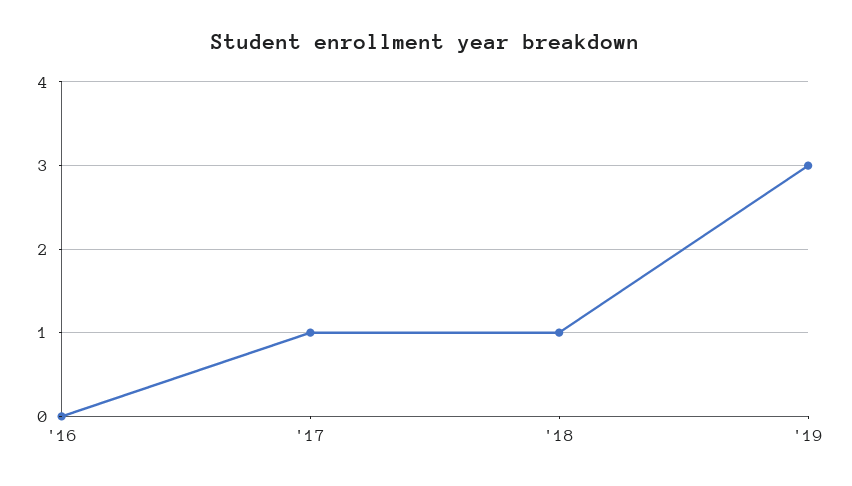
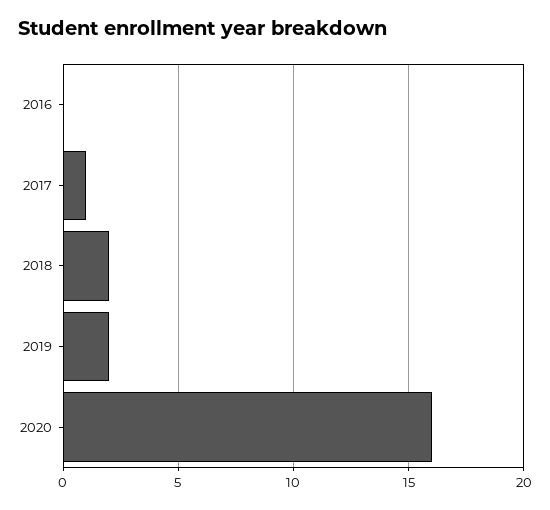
'18: 1 -> 2
'19: 3 -> 2
2020: none -> 16

